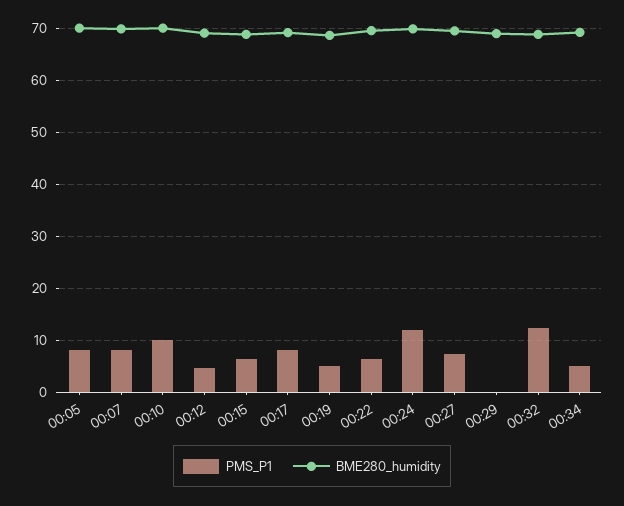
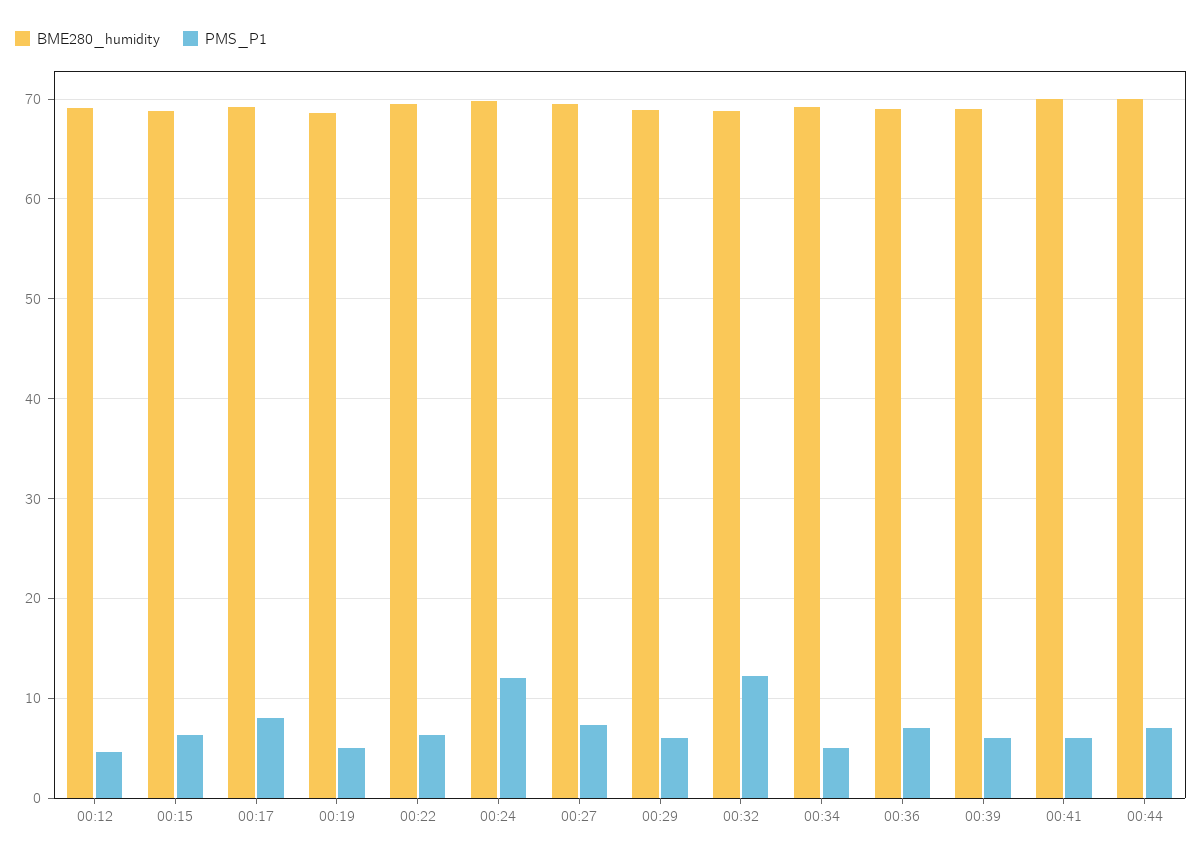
PMS_P1, 00:05: 8 -> none
BME280_humidity, 00:05: 70 -> none
PMS_P1, 00:07: 8 -> none
BME280_humidity, 00:07: 70 -> none
PMS_P1, 00:10: 10 -> none
BME280_humidity, 00:10: 70 -> none
PMS_P1, 00:29: 0 -> 6
BME280_humidity, 00:36: none -> 69
PMS_P1, 00:36: none -> 7
BME280_humidity, 00:39: none -> 69
PMS_P1, 00:39: none -> 6
BME280_humidity, 00:41: none -> 70
PMS_P1, 00:41: none -> 6
BME280_humidity, 00:44: none -> 70
PMS_P1, 00:44: none -> 7

